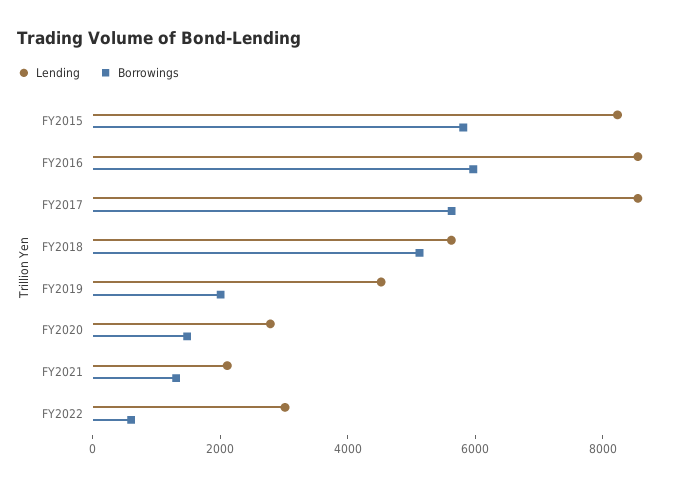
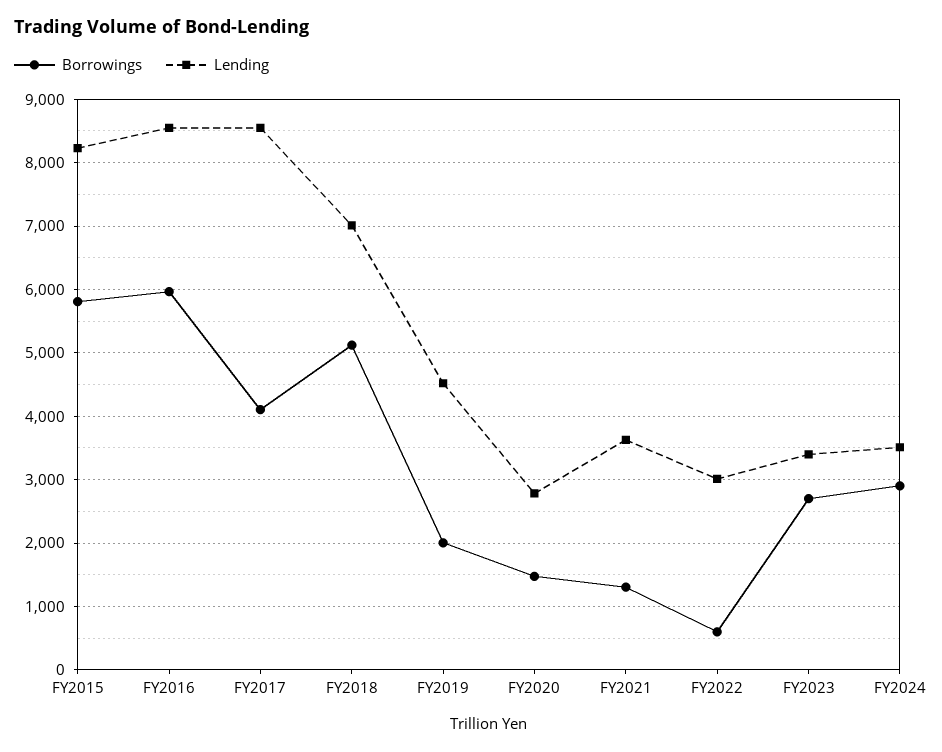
Borrowings, FY2017: 5500 -> 4100
Lending, FY2018: 5500 -> 7000
Lending, FY2021: 2000 -> 3600
Borrowings, FY2023: none -> 2700
Lending, FY2023: none -> 3400
Borrowings, FY2024: none -> 2900
Lending, FY2024: none -> 3500

